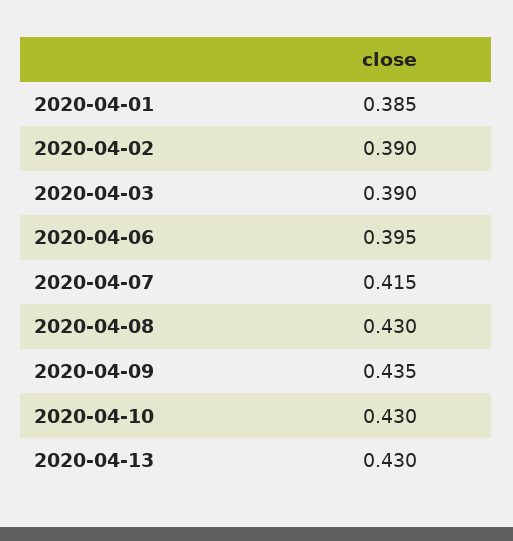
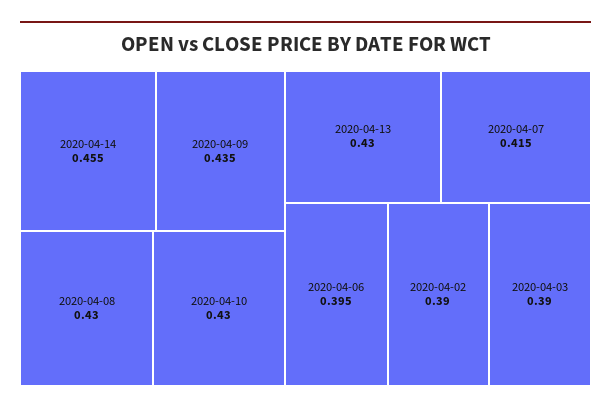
2020-04-01: 0.385 -> none
2020-04-14: none -> 0.455

